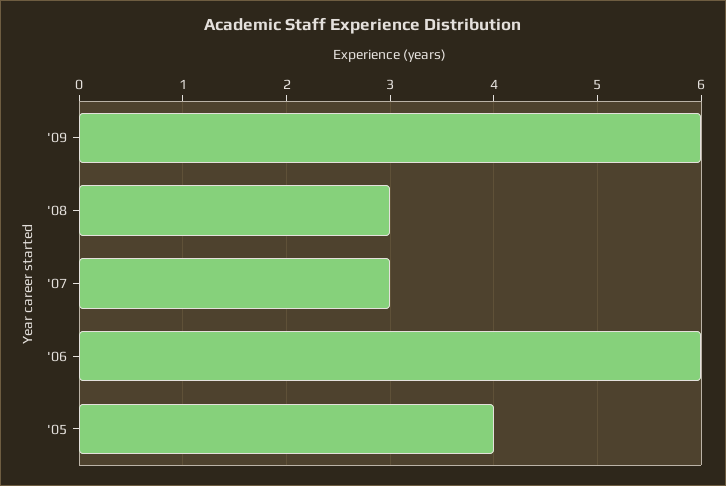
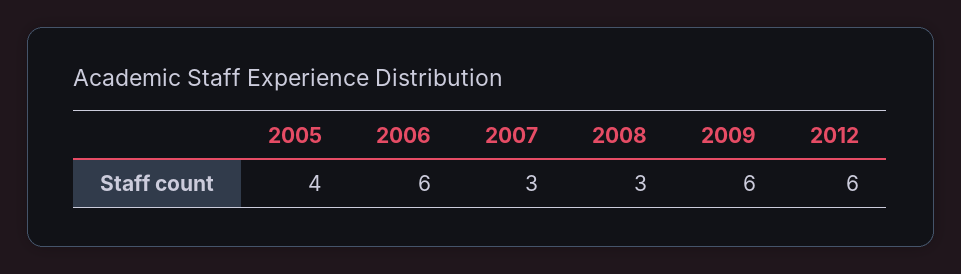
2012: none -> 6

